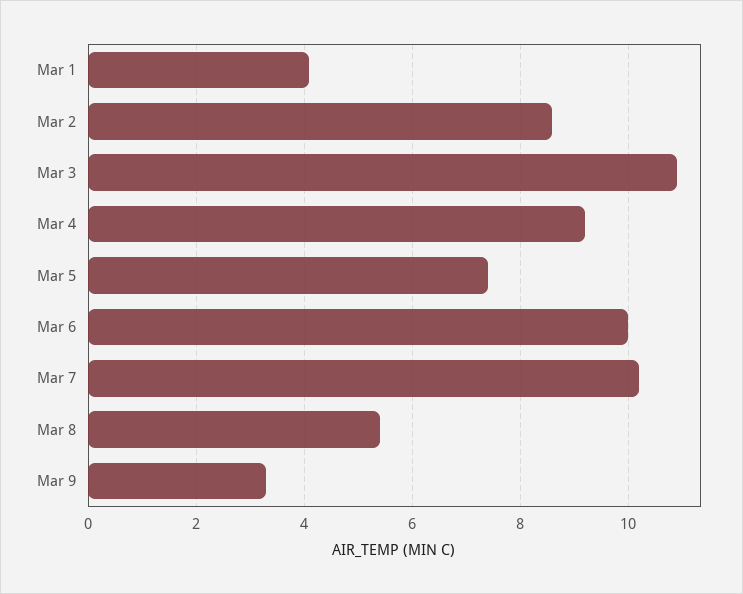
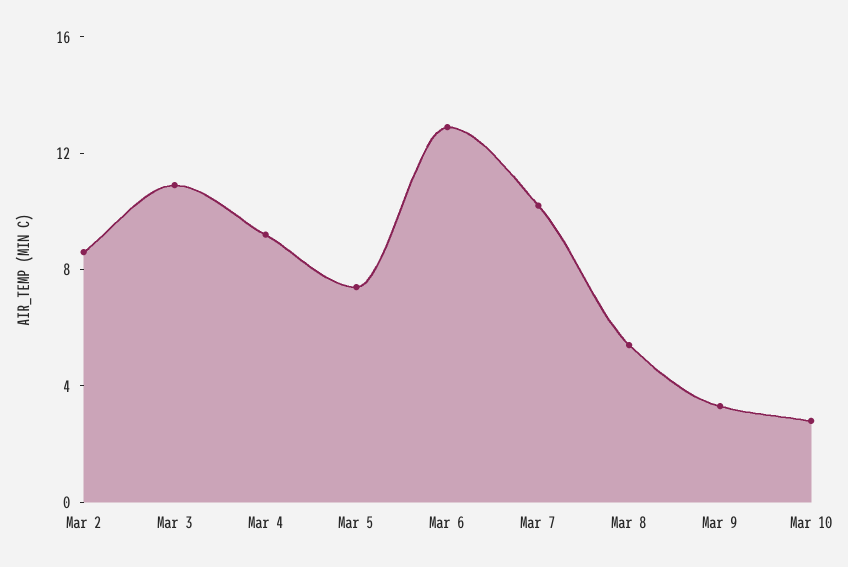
Mar 1: 4 -> none
Mar 6: 10 -> 13
Mar 10: none -> 3

